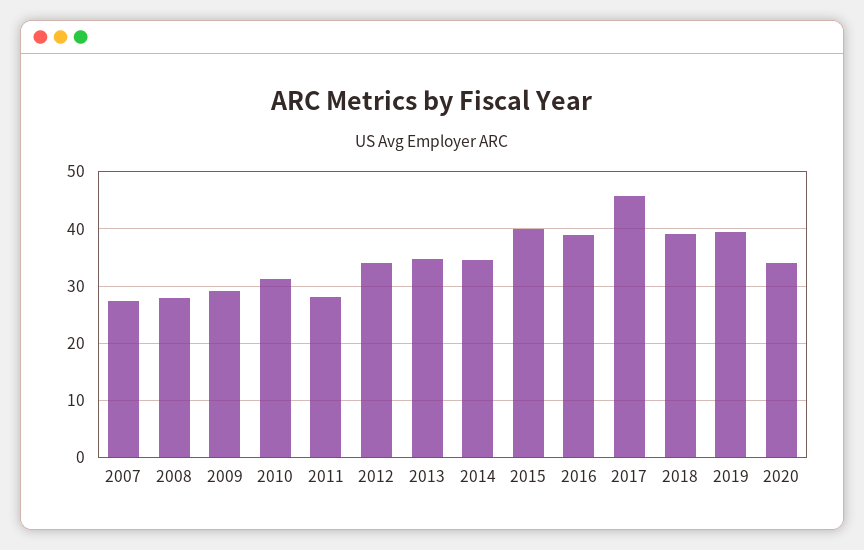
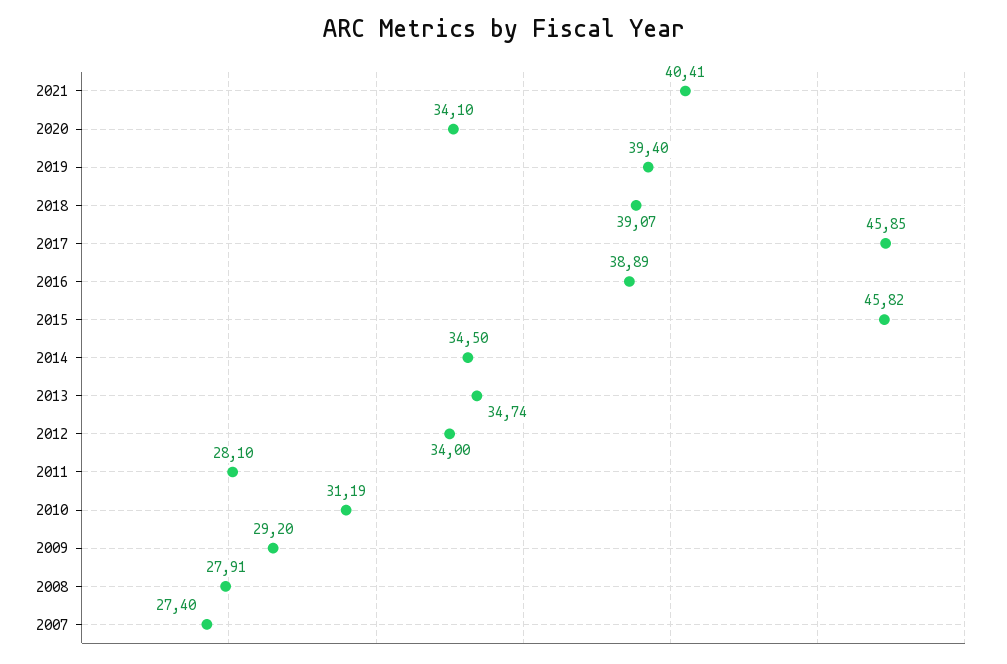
2015: 40 -> 45.82
2021: none -> 40.41

